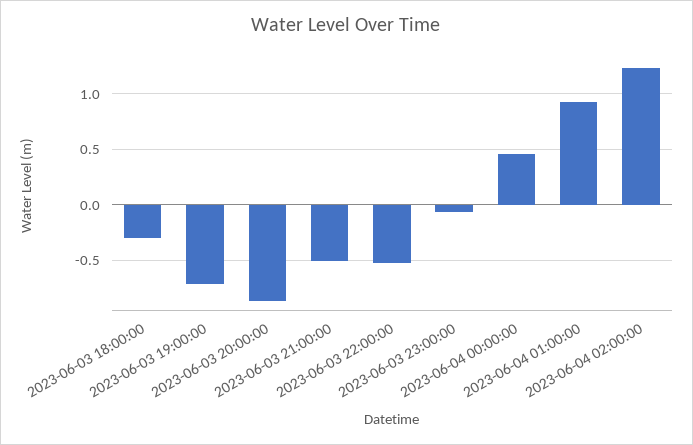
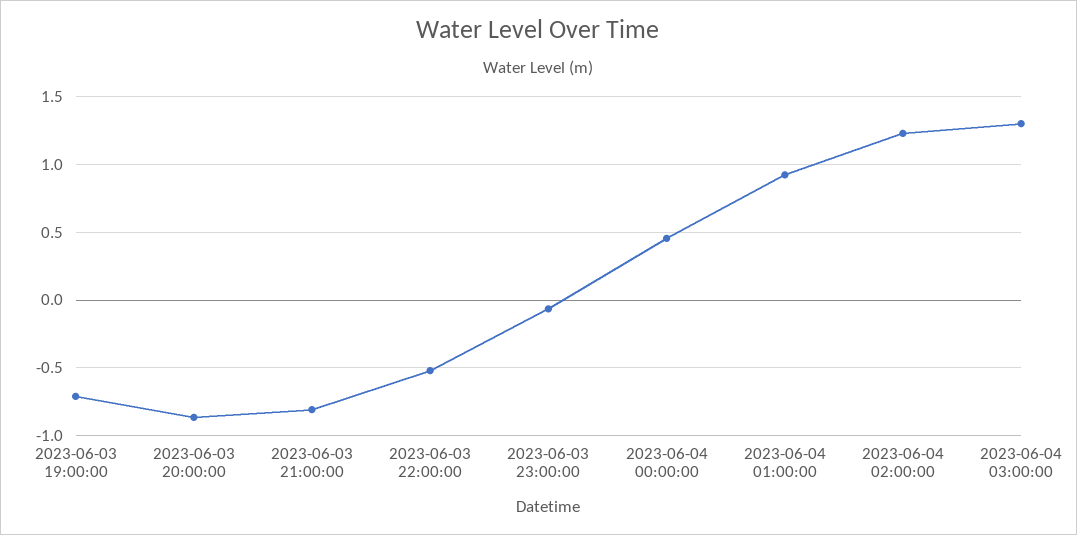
2023-06-03 18:00:00: -0.3 -> none
2023-06-03 21:00:00: -0.5 -> -0.8
2023-06-04 03:00:00: none -> 1.3

